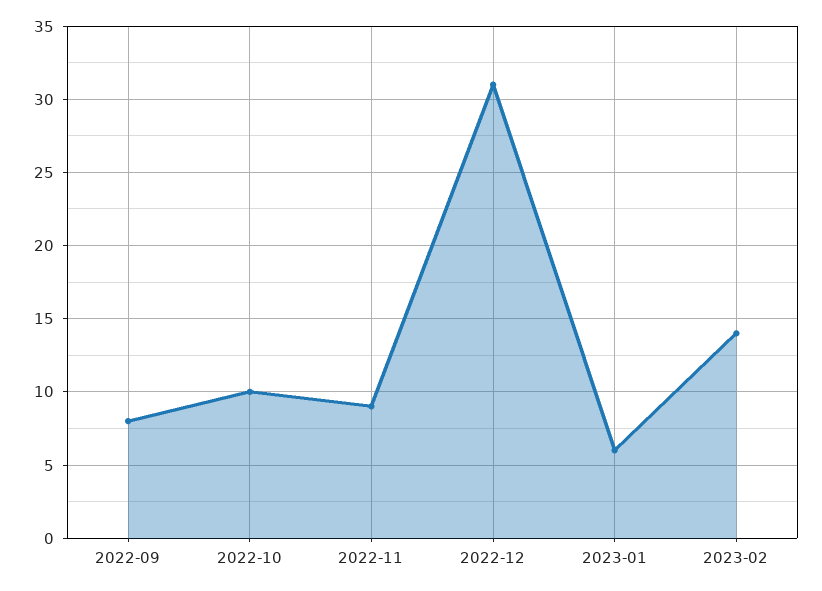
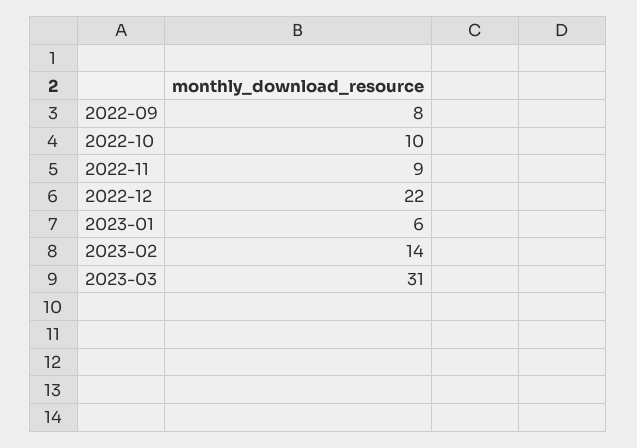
2022-12: 31 -> 22
2023-03: none -> 31

